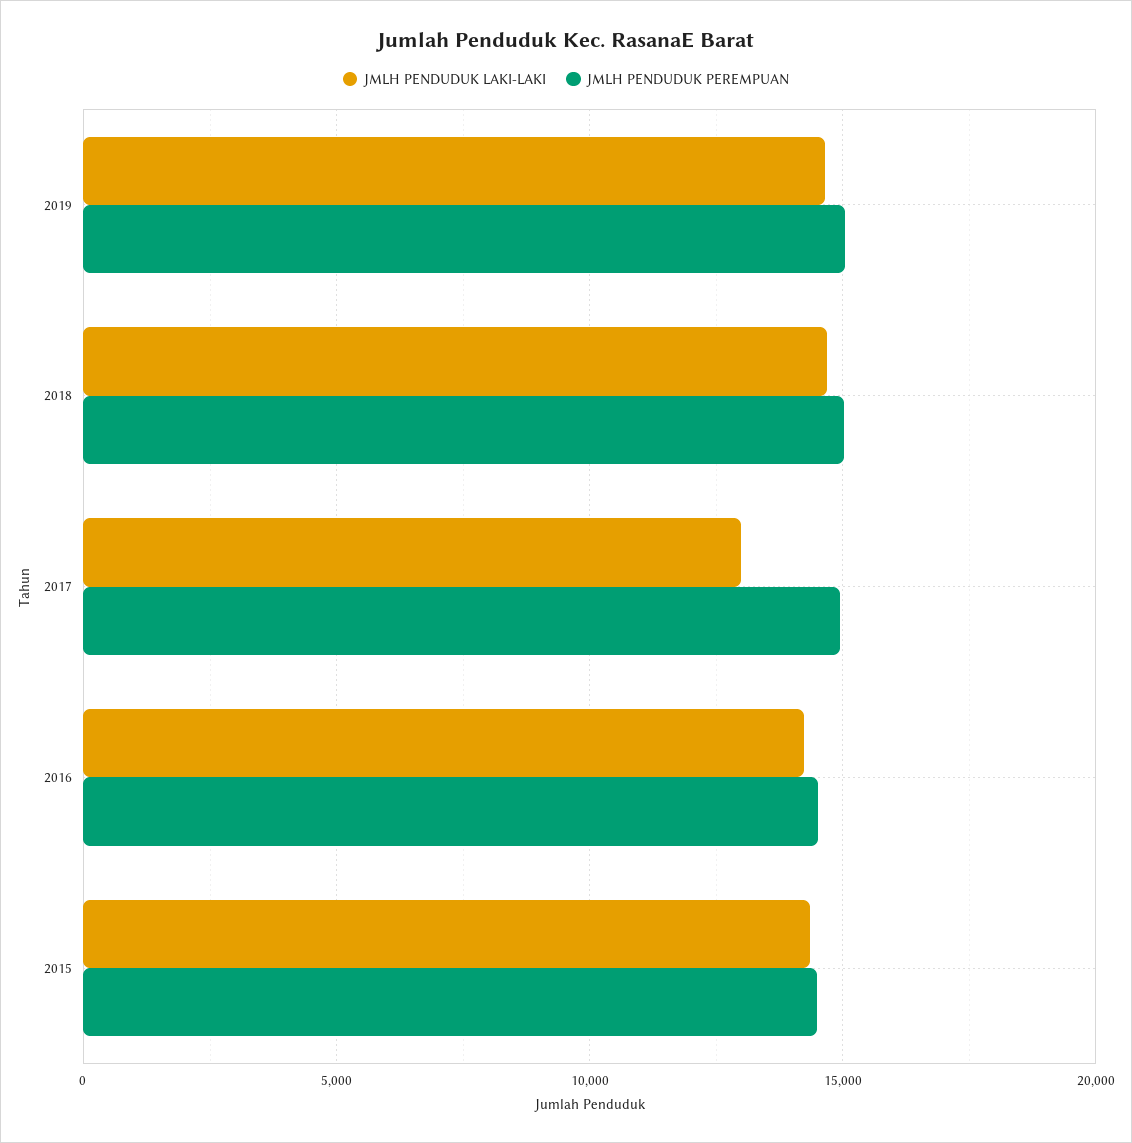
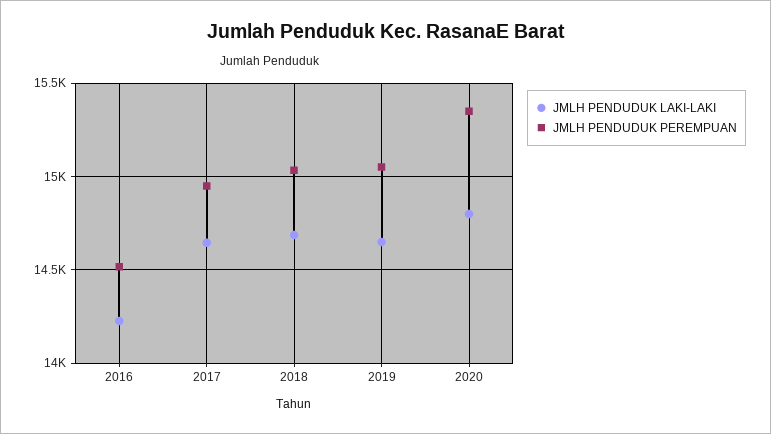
JMLH PENDUDUK LAKI-LAKI, 2017: 13000 -> 14650
JMLH PENDUDUK LAKI-LAKI, 2015: 14500 -> none
JMLH PENDUDUK PEREMPUAN, 2015: 14500 -> none
JMLH PENDUDUK LAKI-LAKI, 2020: none -> 14800
JMLH PENDUDUK PEREMPUAN, 2020: none -> 15350

